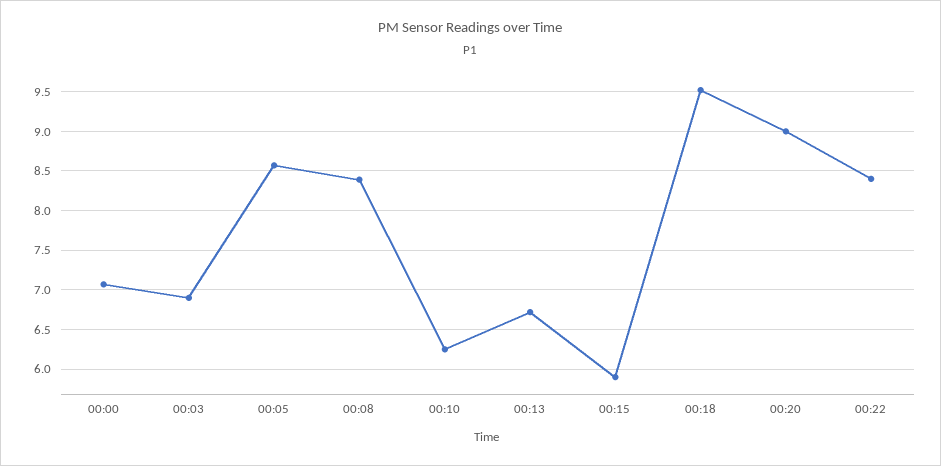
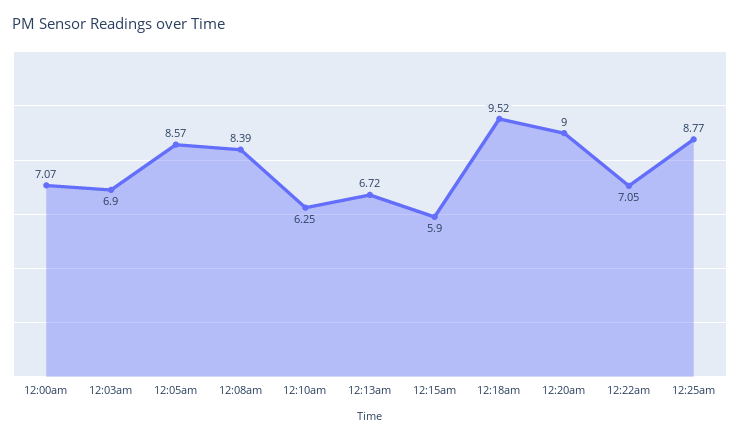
00:22: 8.4 -> 7.05
12:25am: none -> 8.77

